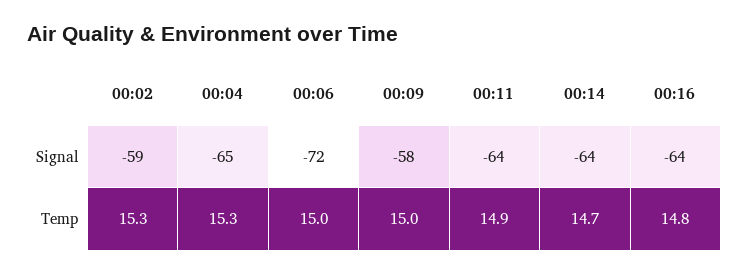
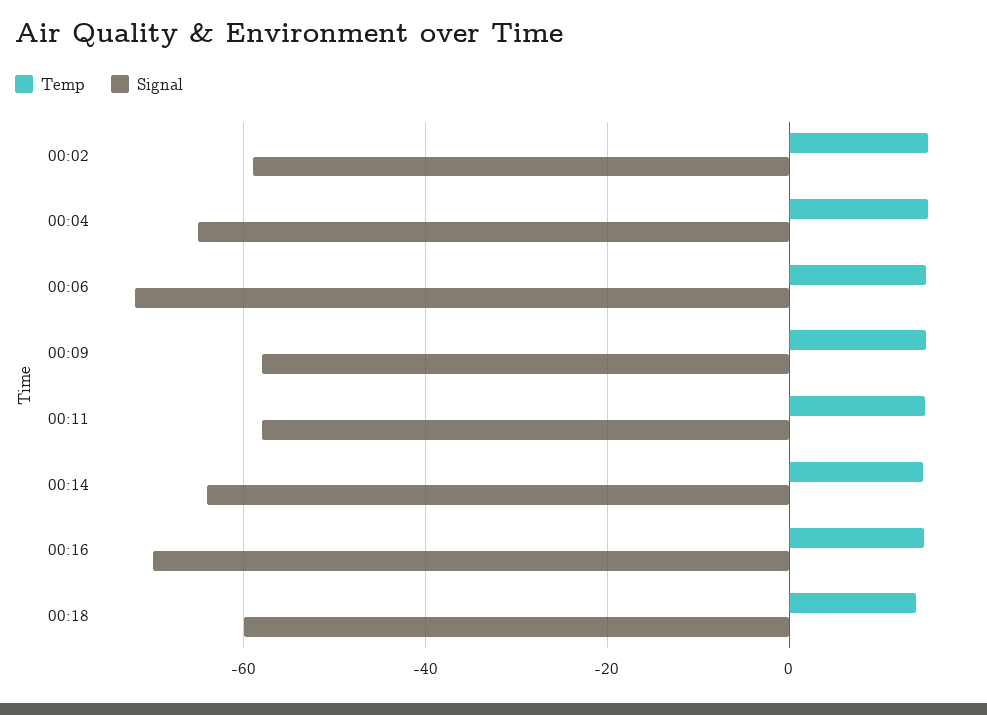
Signal, 00:11: -64 -> -58
Signal, 00:16: -64 -> -70
Temp, 00:18: none -> 14
Signal, 00:18: none -> -60

